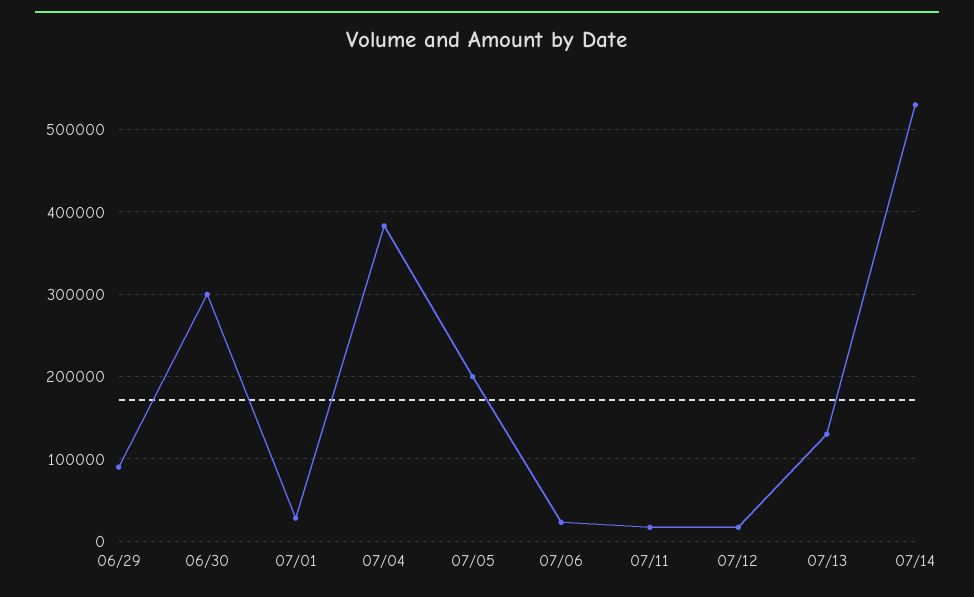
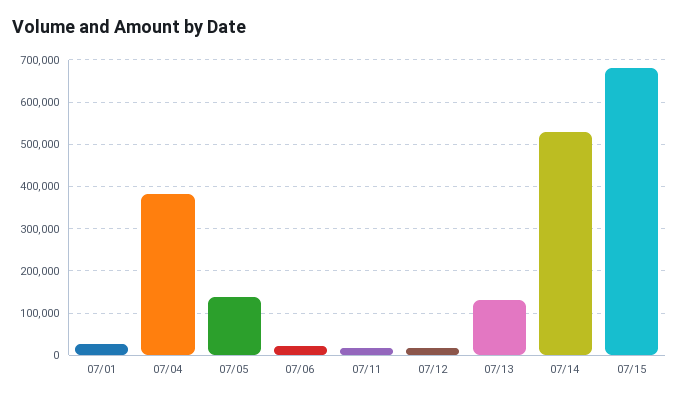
06/29: 90000 -> none
06/30: 300000 -> none
07/05: 200000 -> 140000
07/15: none -> 680000

